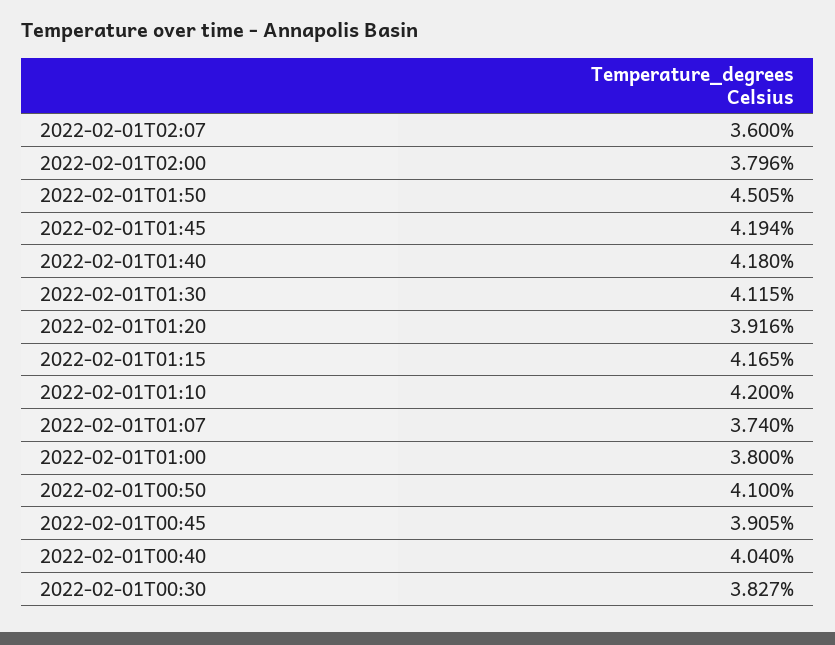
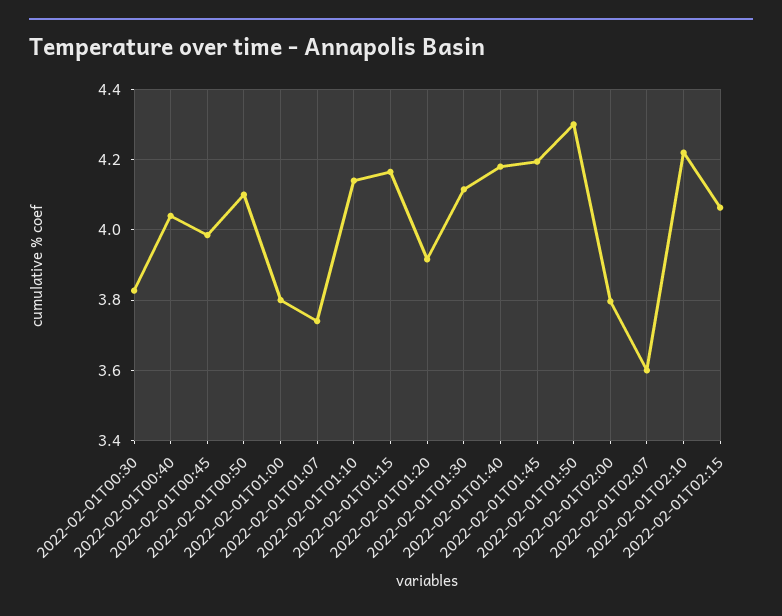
2022-02-01T01:50: 4.505 -> 4.3
2022-02-01T01:10: 4.2 -> 4.14
2022-02-01T00:45: 3.905 -> 3.98
2022-02-01T02:10: none -> 4.22
2022-02-01T02:15: none -> 4.06

